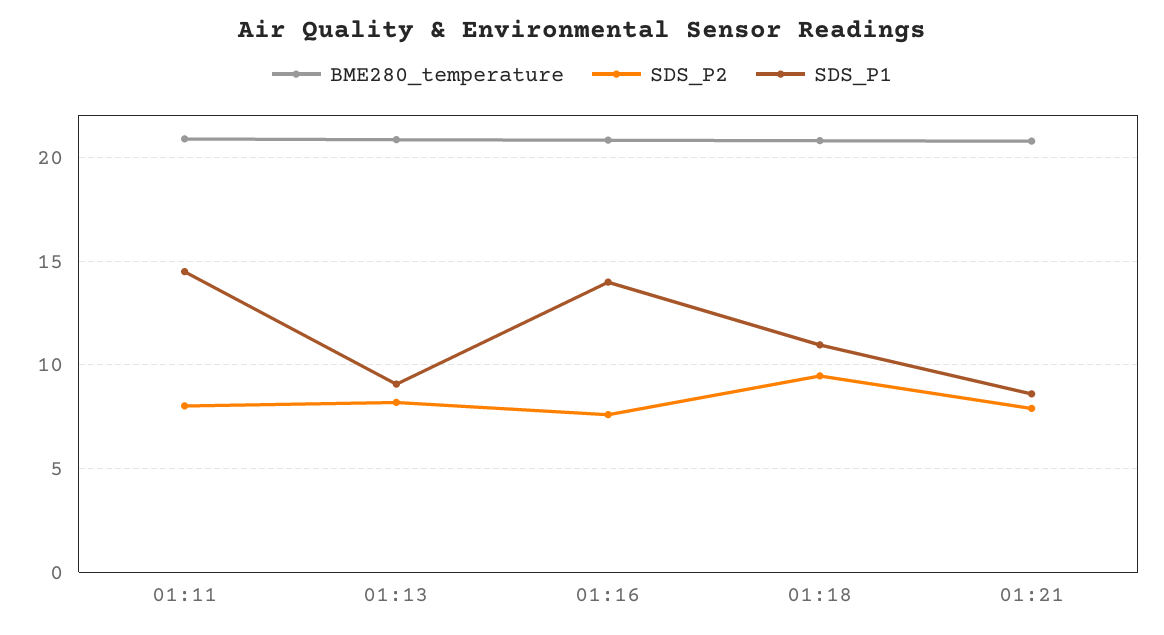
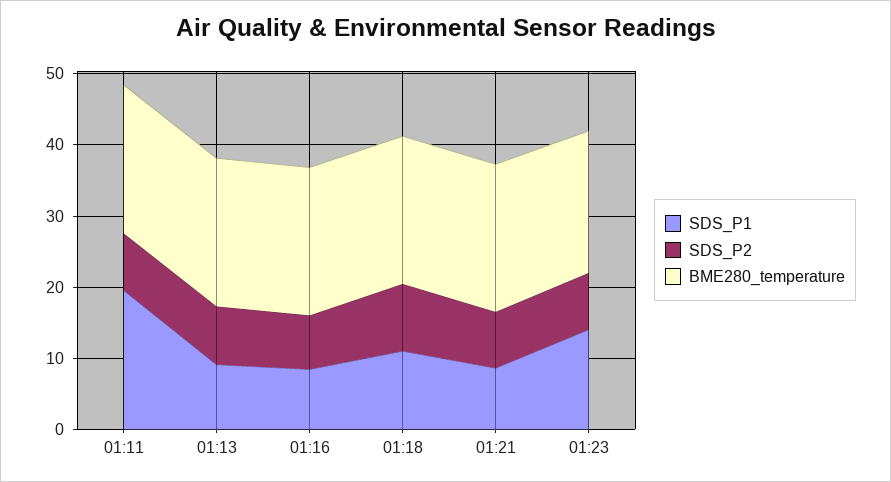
SDS_P1, 01:11: 14.5 -> 20
SDS_P1, 01:16: 14 -> 8
SDS_P1, 01:23: none -> 14
SDS_P2, 01:23: none -> 8
BME280_temperature, 01:23: none -> 20

